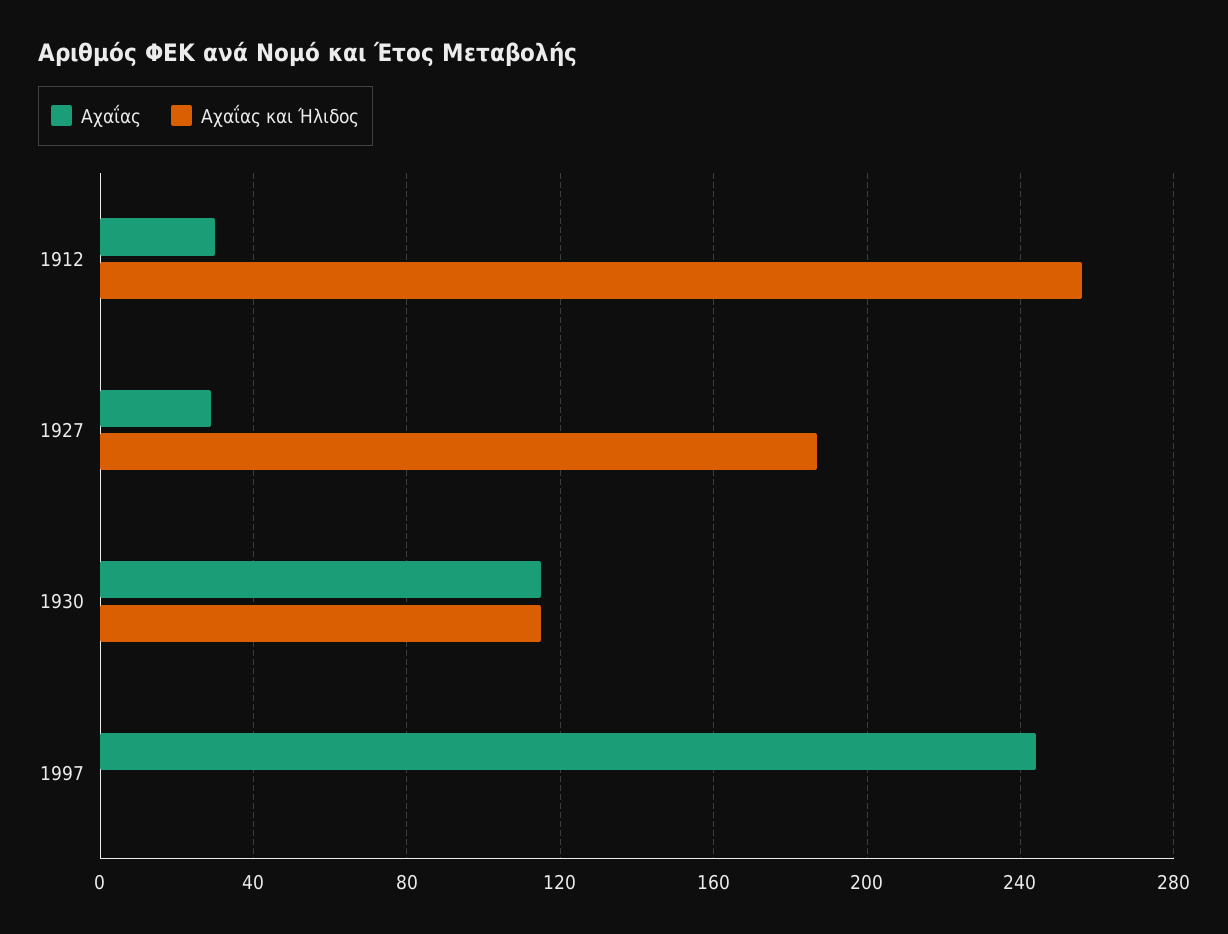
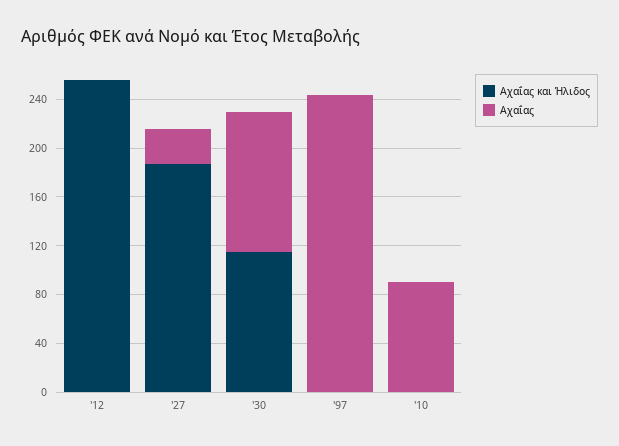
Αχαΐας, 1912: 30 -> 0
Αχαΐας και Ήλιδος, '10: none -> 0
Αχαΐας, '10: none -> 90

